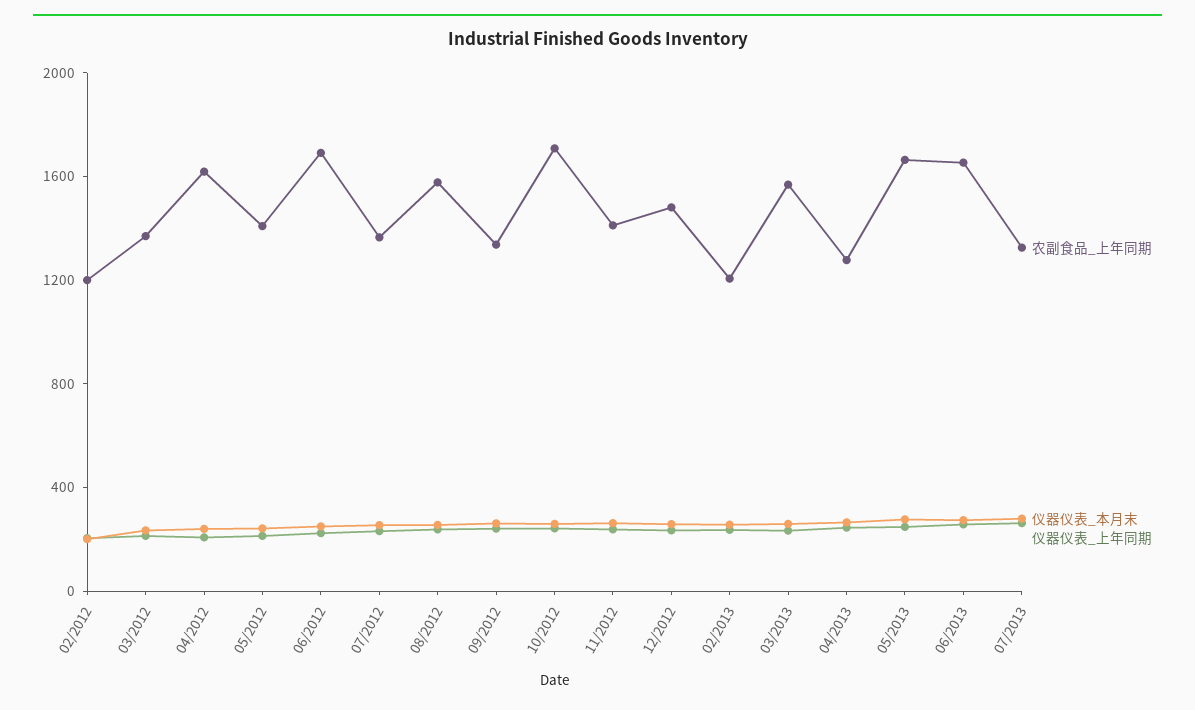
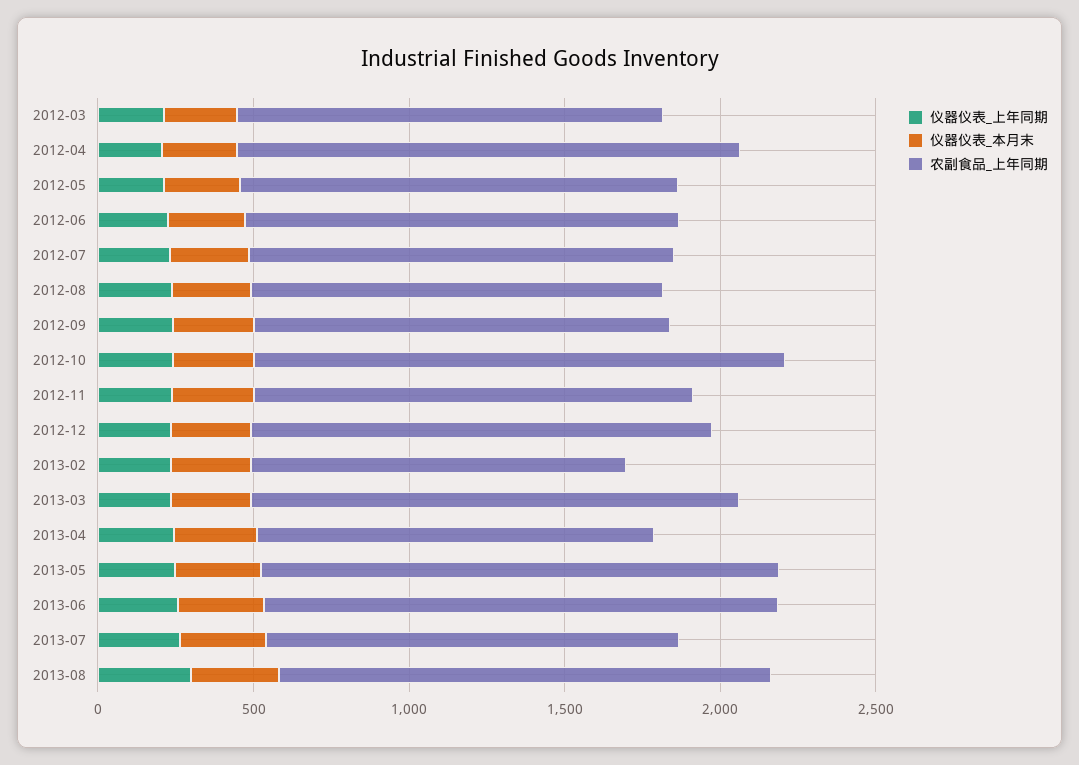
农副食品_上年同期, 02/2012: 1200 -> none
仪器仪表_本月末, 02/2012: 200 -> none
仪器仪表_上年同期, 02/2012: 200 -> none
农副食品_上年同期, 06/2012: 1700 -> 1400
农副食品_上年同期, 08/2012: 1600 -> 1300
仪器仪表_上年同期, 2013-08: none -> 300
仪器仪表_本月末, 2013-08: none -> 300
农副食品_上年同期, 2013-08: none -> 1600

